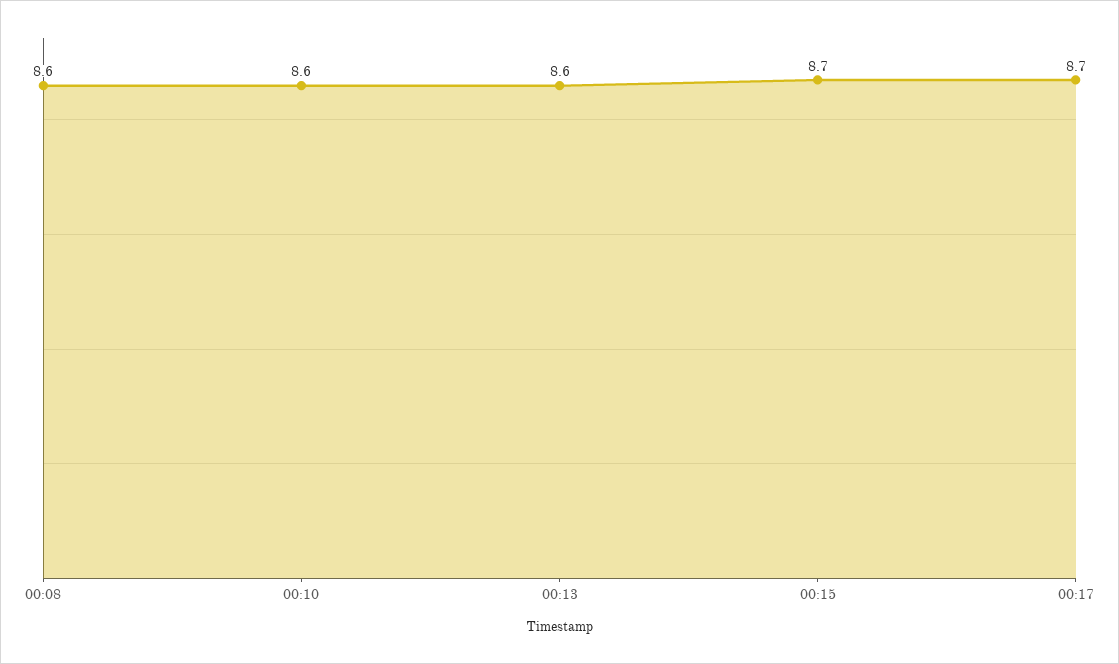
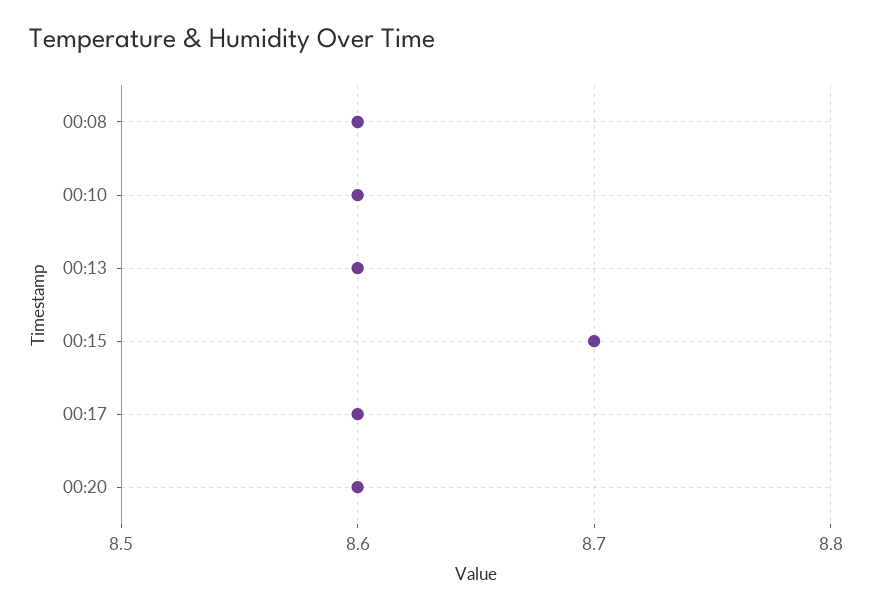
00:17: 8.7 -> 8.6
00:20: none -> 8.6

